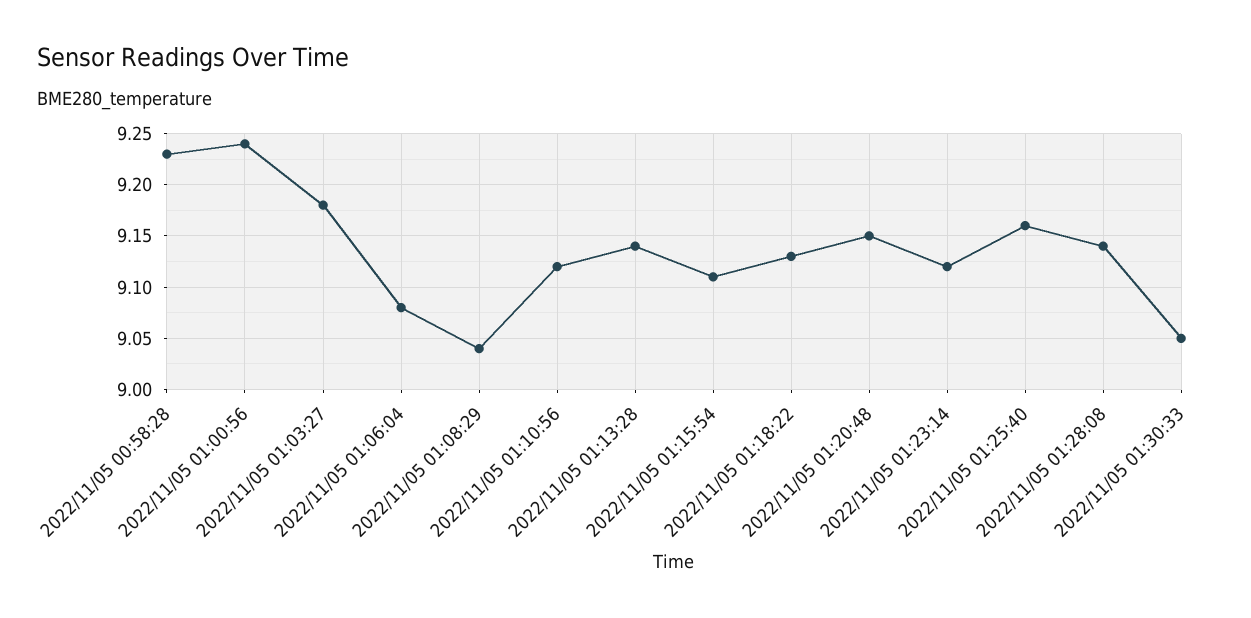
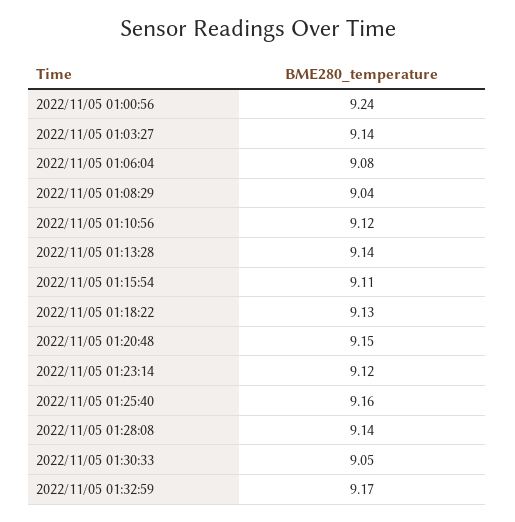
2022/11/05 00:58:28: 9.23 -> none
2022/11/05 01:03:27: 9.18 -> 9.14
2022/11/05 01:32:59: none -> 9.17

